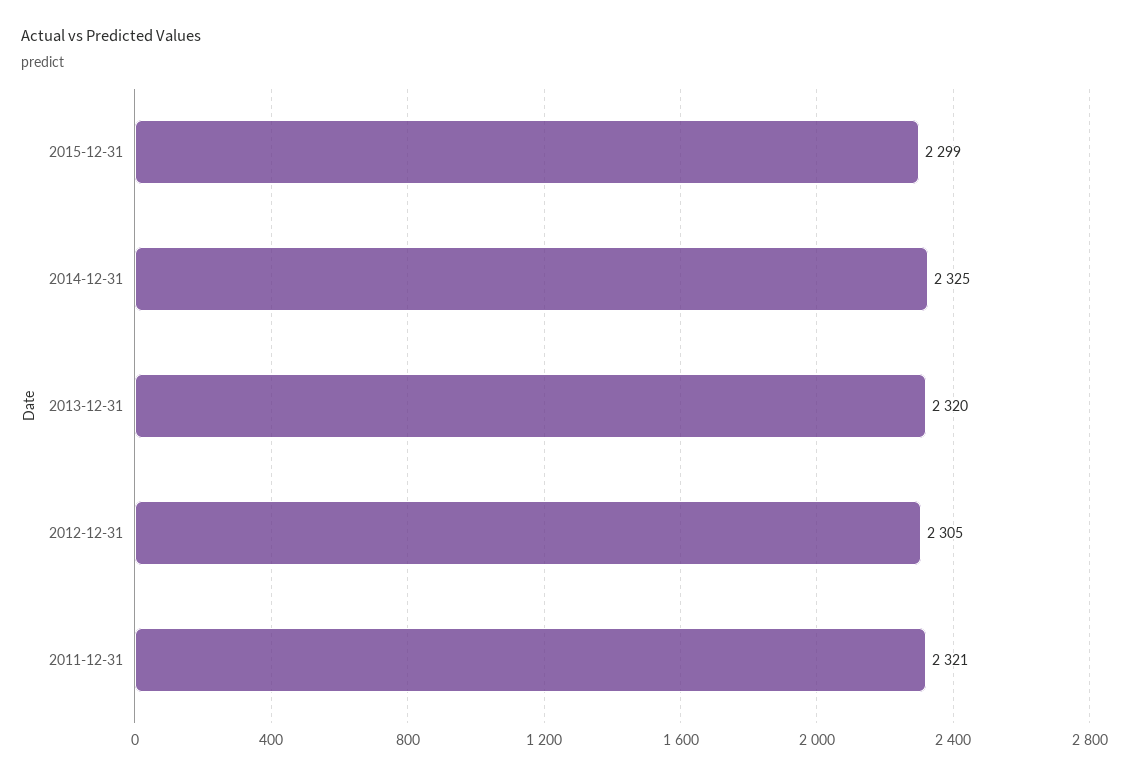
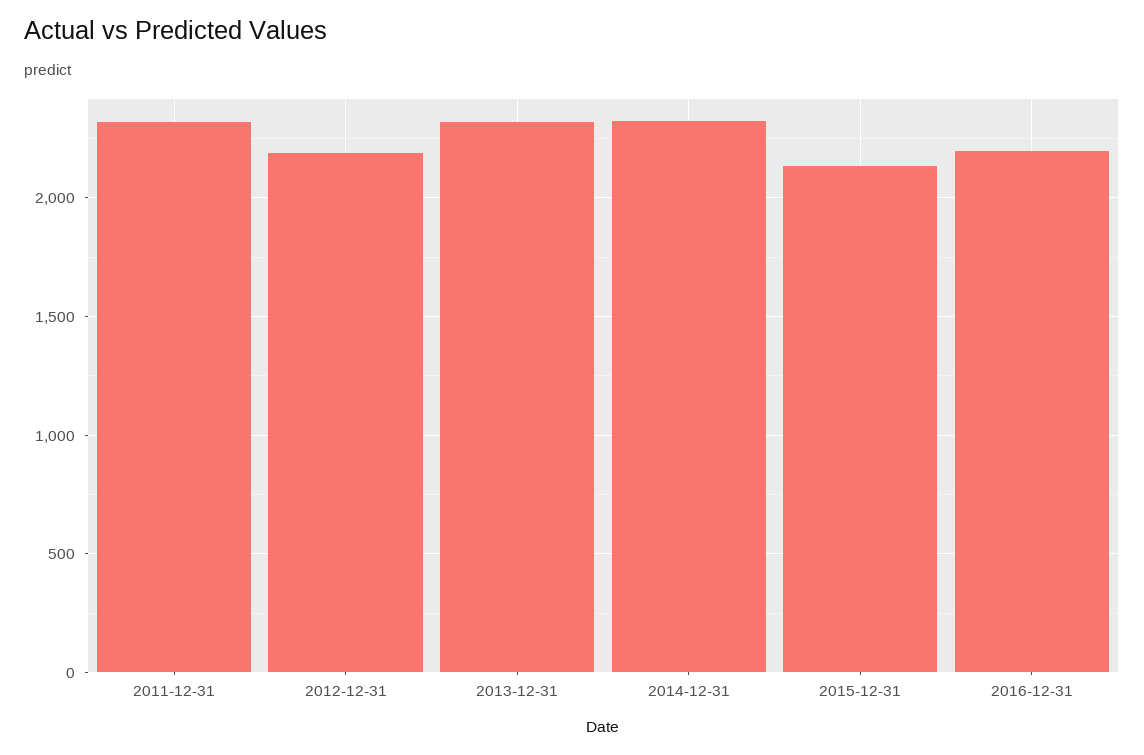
2015-12-31: 2299 -> 2150
2012-12-31: 2305 -> 2200
2016-12-31: none -> 2200

